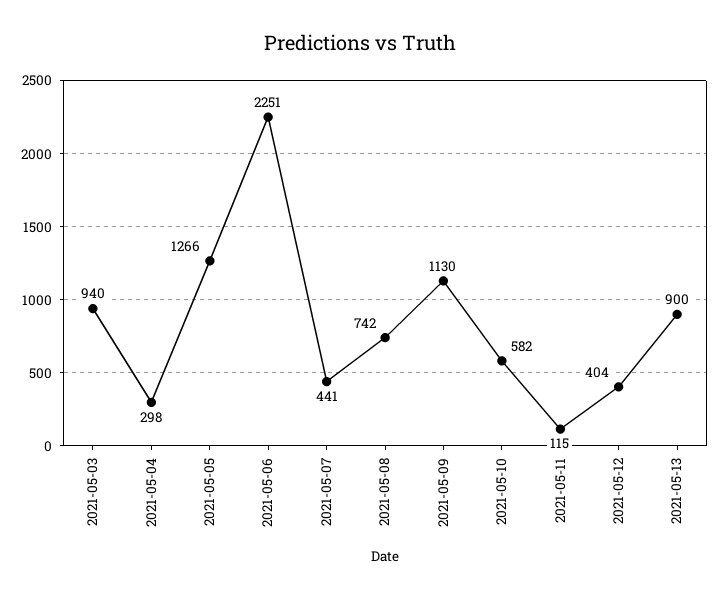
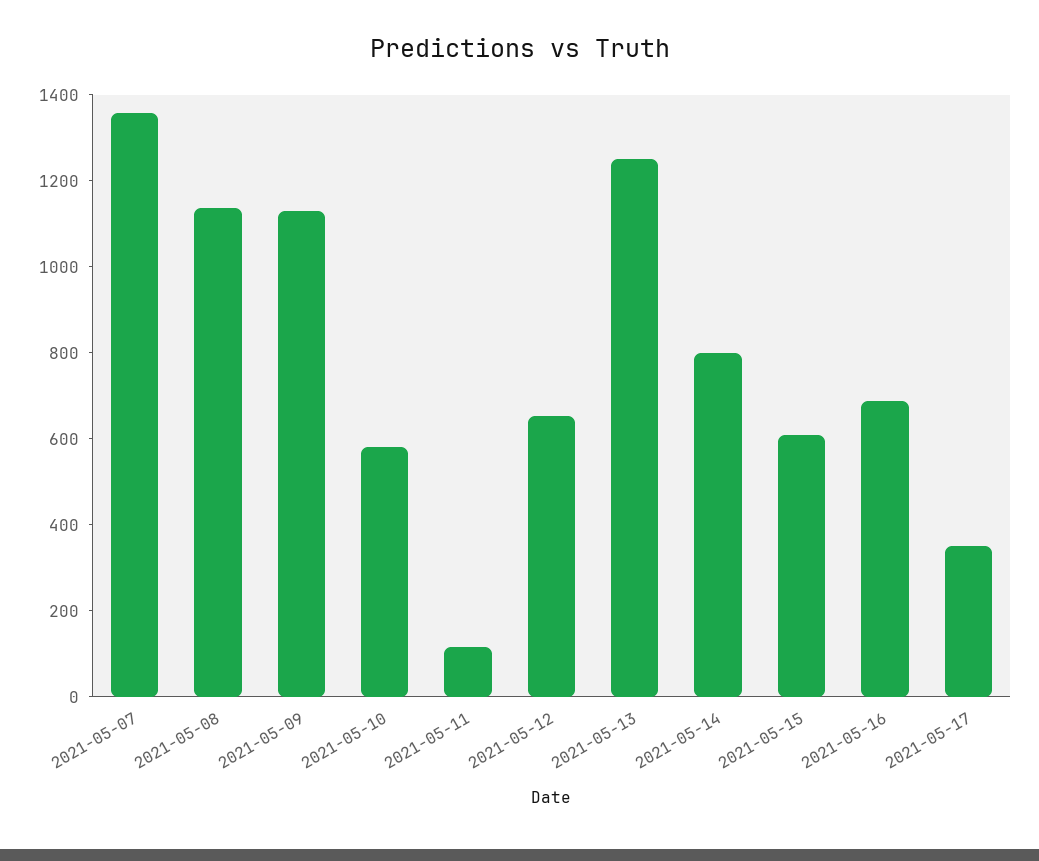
2021-05-03: 940 -> none
2021-05-04: 298 -> none
2021-05-05: 1266 -> none
2021-05-06: 2251 -> none
2021-05-07: 441 -> 1350
2021-05-08: 742 -> 1150
2021-05-12: 404 -> 650
2021-05-13: 900 -> 1250
2021-05-14: none -> 800
2021-05-15: none -> 600
2021-05-16: none -> 700
2021-05-17: none -> 350

